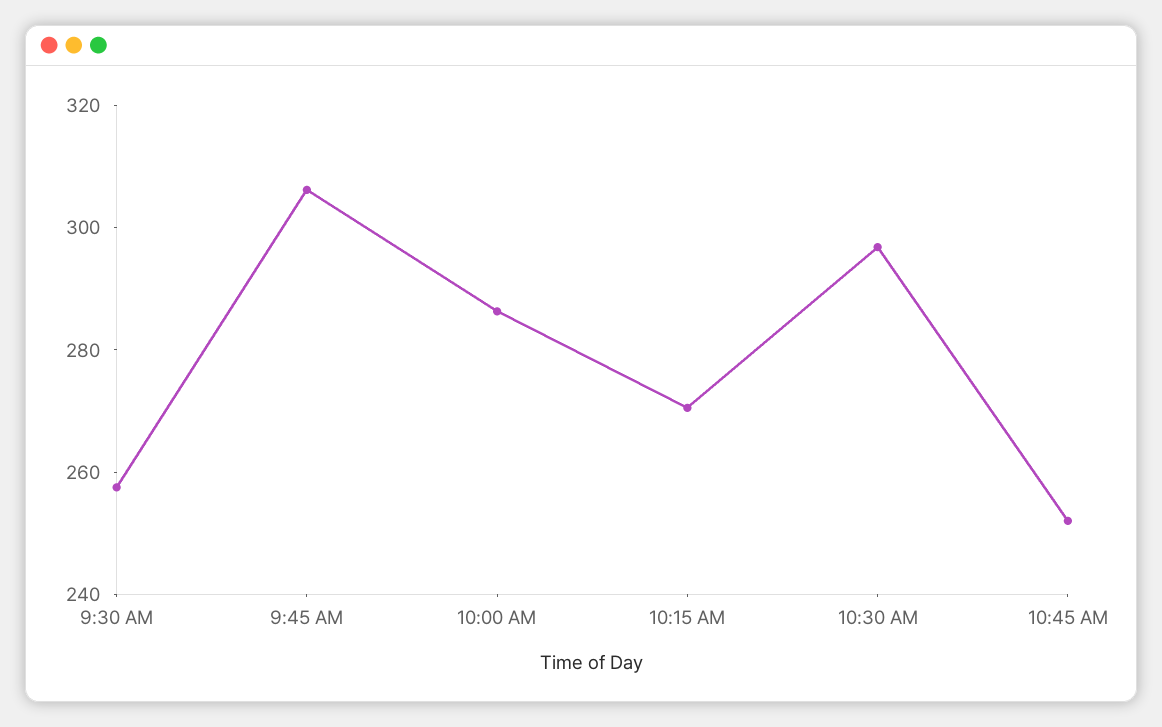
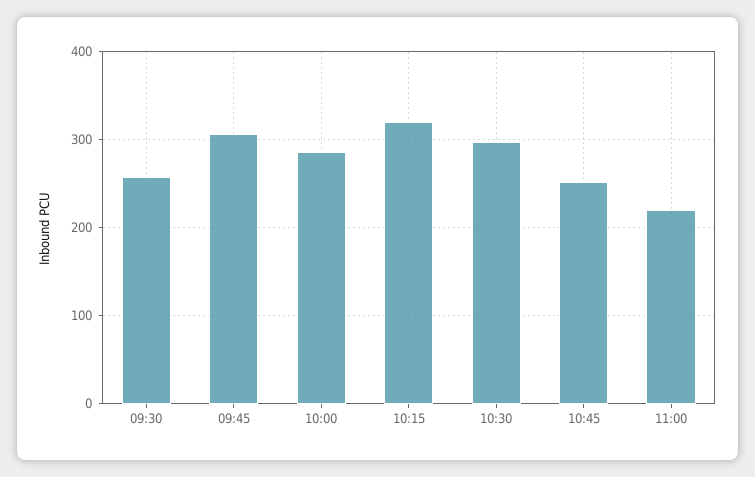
10:15 AM: 270 -> 320
11:00: none -> 220

